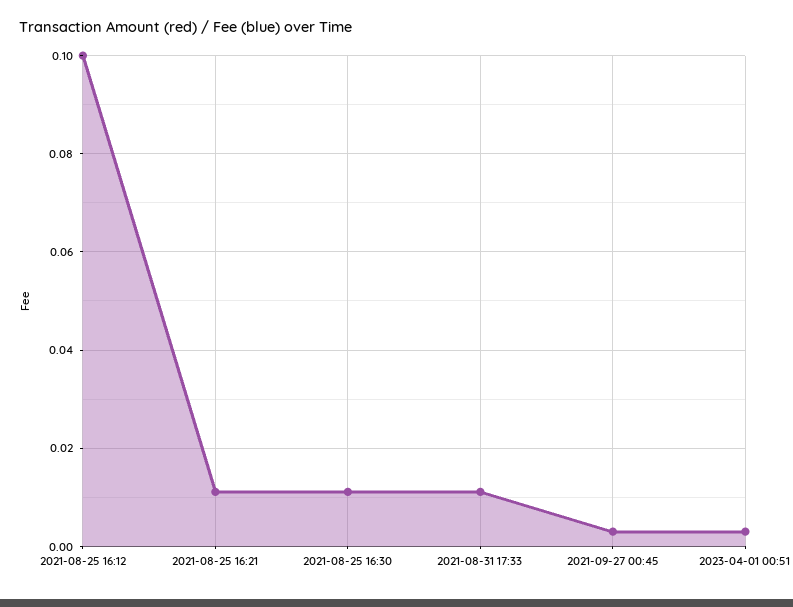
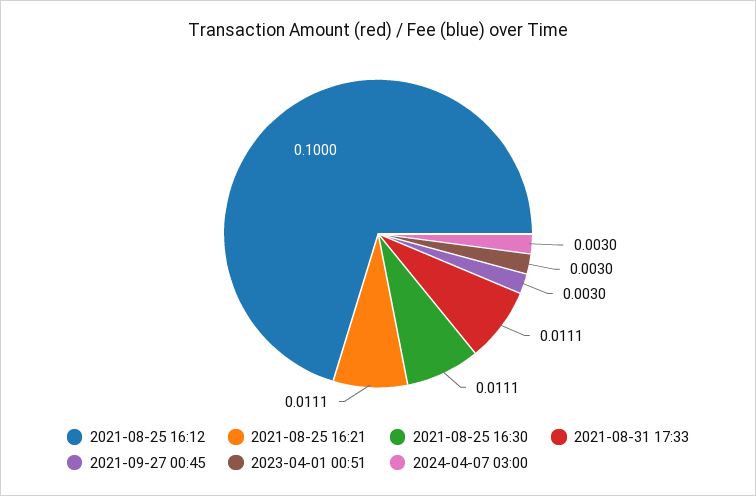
2024-04-07 03:00: none -> 0.003

